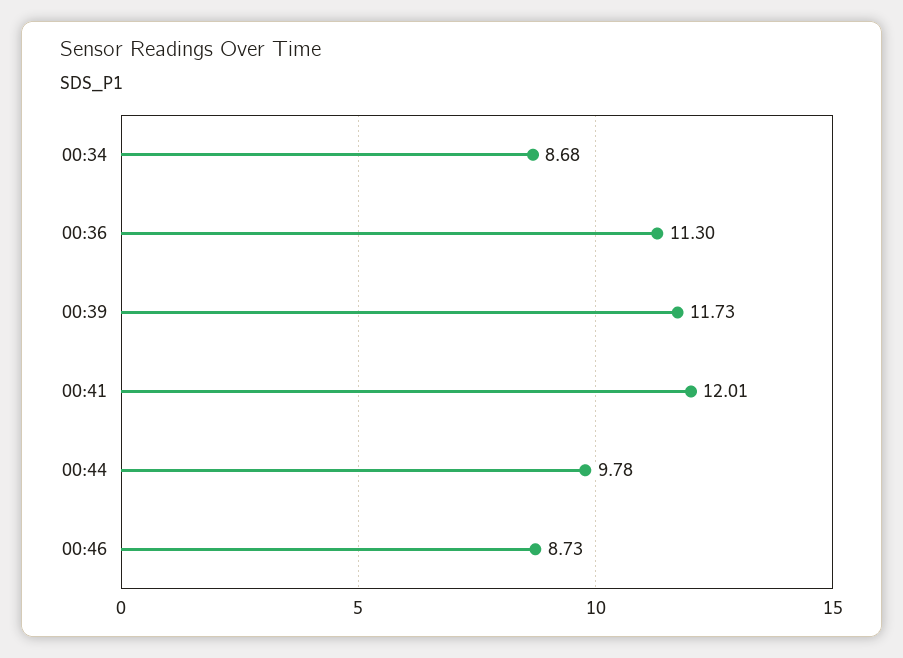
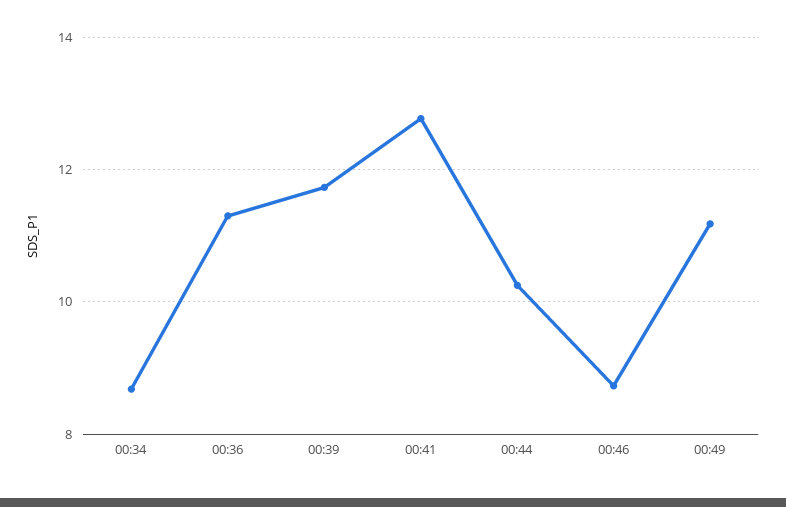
00:41: 12.01 -> 12.8
00:44: 9.78 -> 10.2
00:49: none -> 11.2

